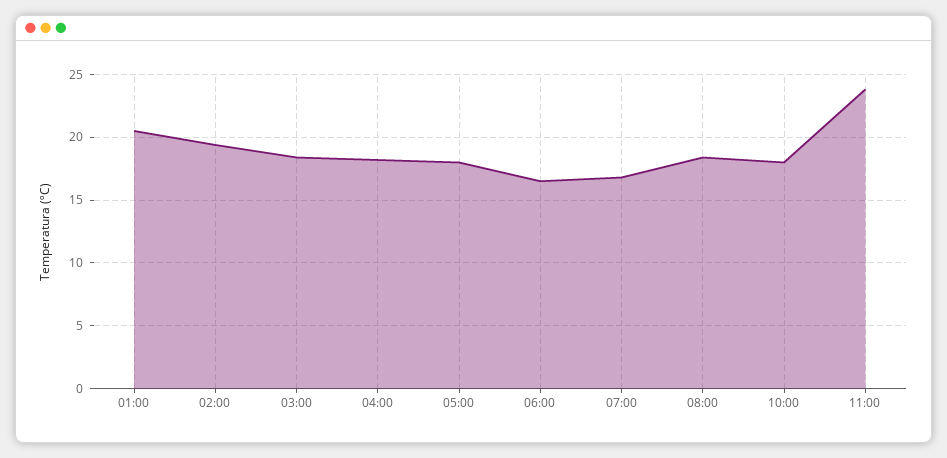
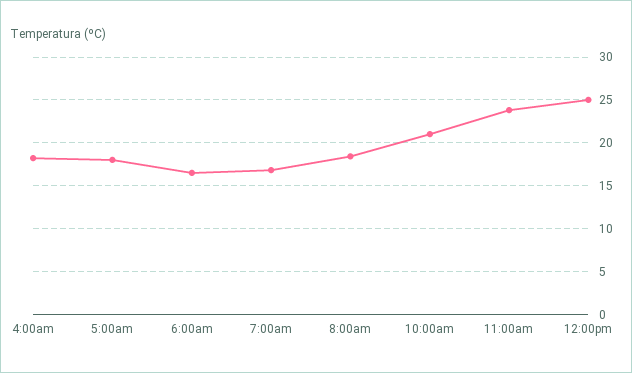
01:00: 20.5 -> none
02:00: 19.5 -> none
03:00: 18.5 -> none
10:00: 18 -> 21
12:00pm: none -> 25

